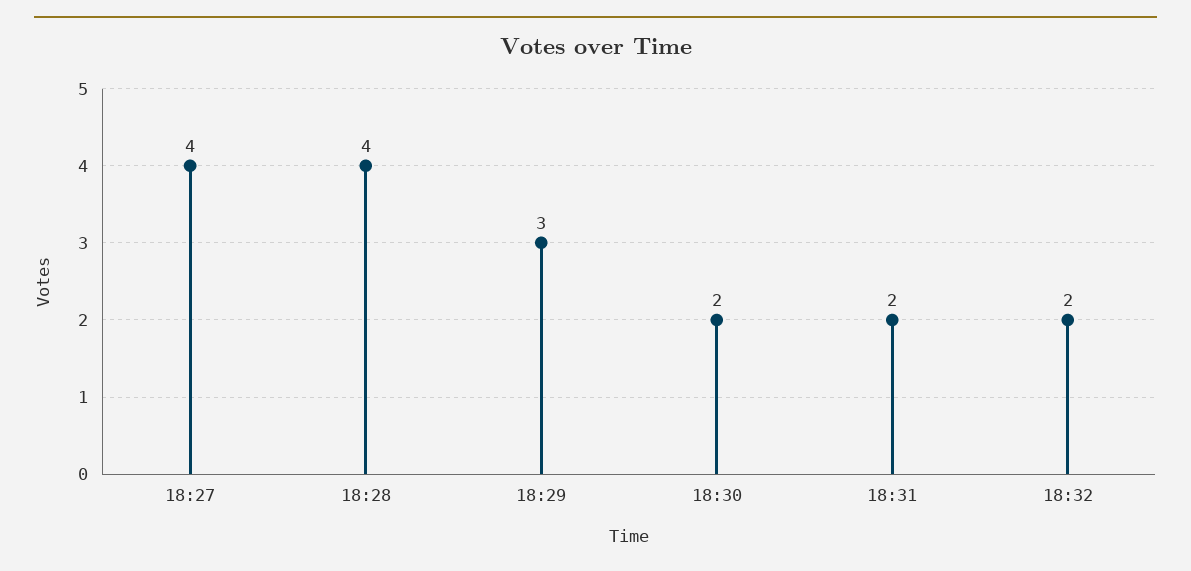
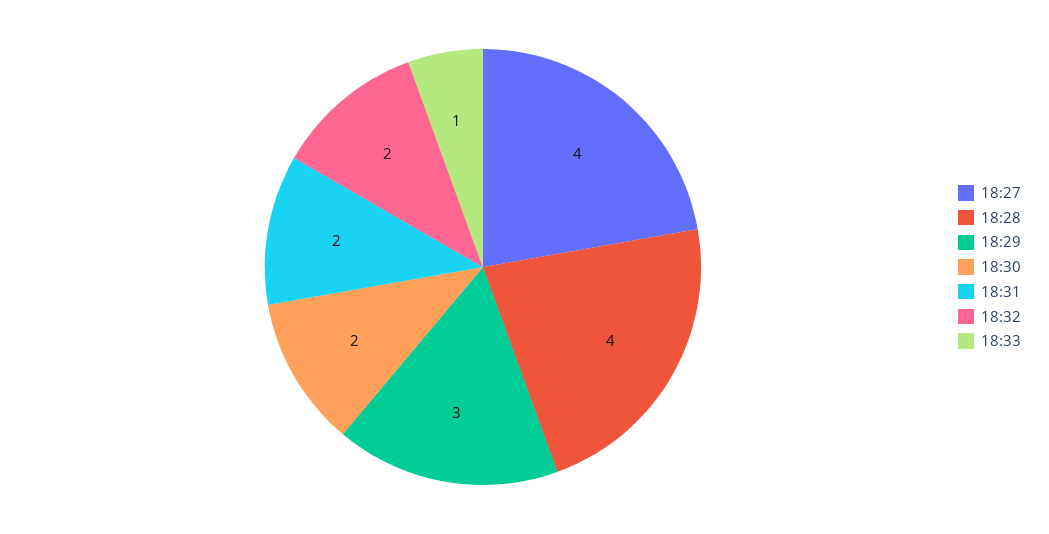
18:33: none -> 1

